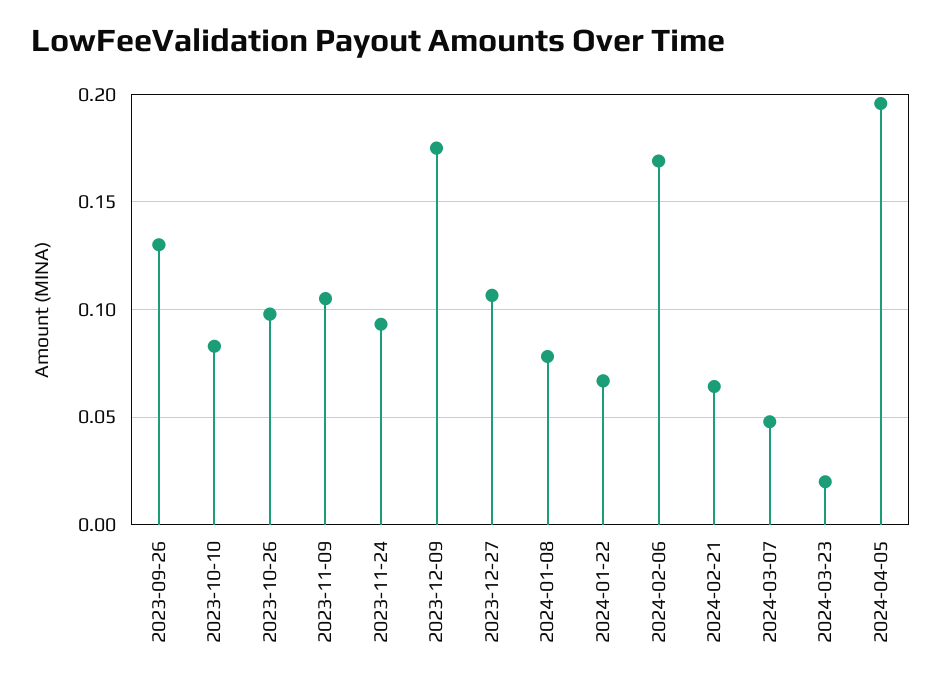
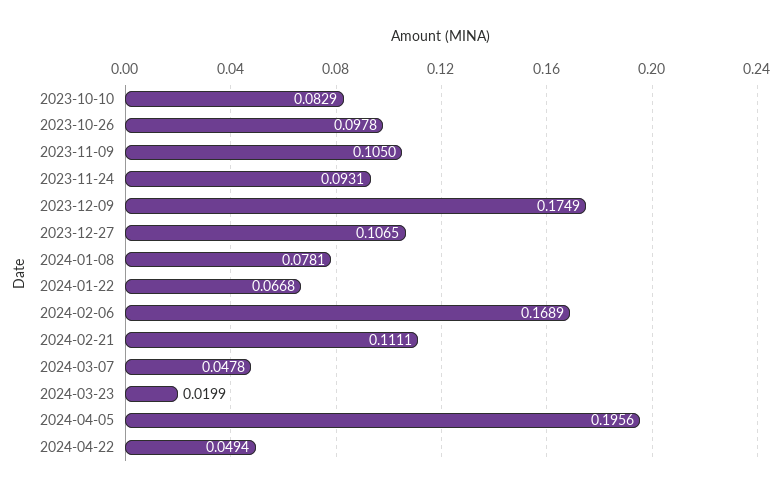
2023-09-26: 0.13 -> none
2024-02-21: 0.065 -> 0.1111
2024-04-22: none -> 0.0494

